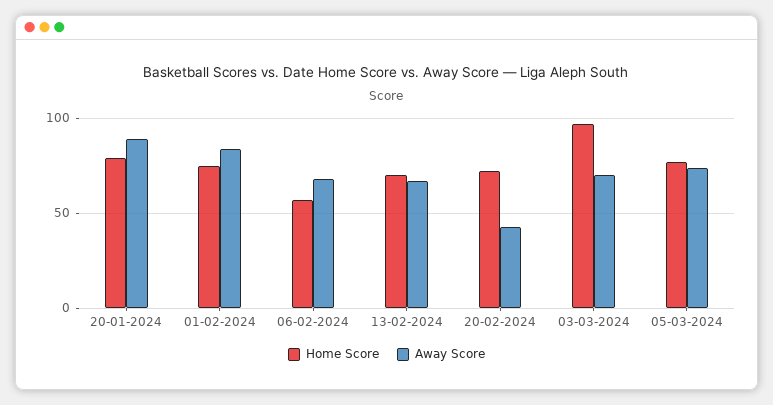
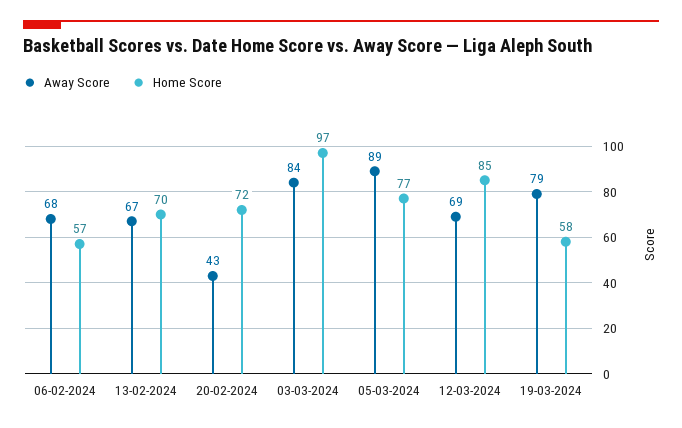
Home Score, 20-01-2024: 80 -> none
Away Score, 20-01-2024: 90 -> none
Home Score, 01-02-2024: 75 -> none
Away Score, 01-02-2024: 85 -> none
Away Score, 03-03-2024: 70 -> 84
Away Score, 05-03-2024: 75 -> 89
Away Score, 12-03-2024: none -> 69
Home Score, 12-03-2024: none -> 85
Away Score, 19-03-2024: none -> 79
Home Score, 19-03-2024: none -> 58

